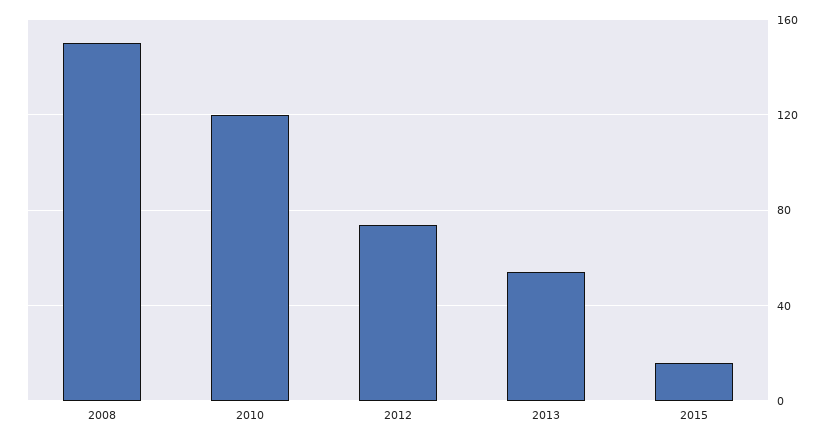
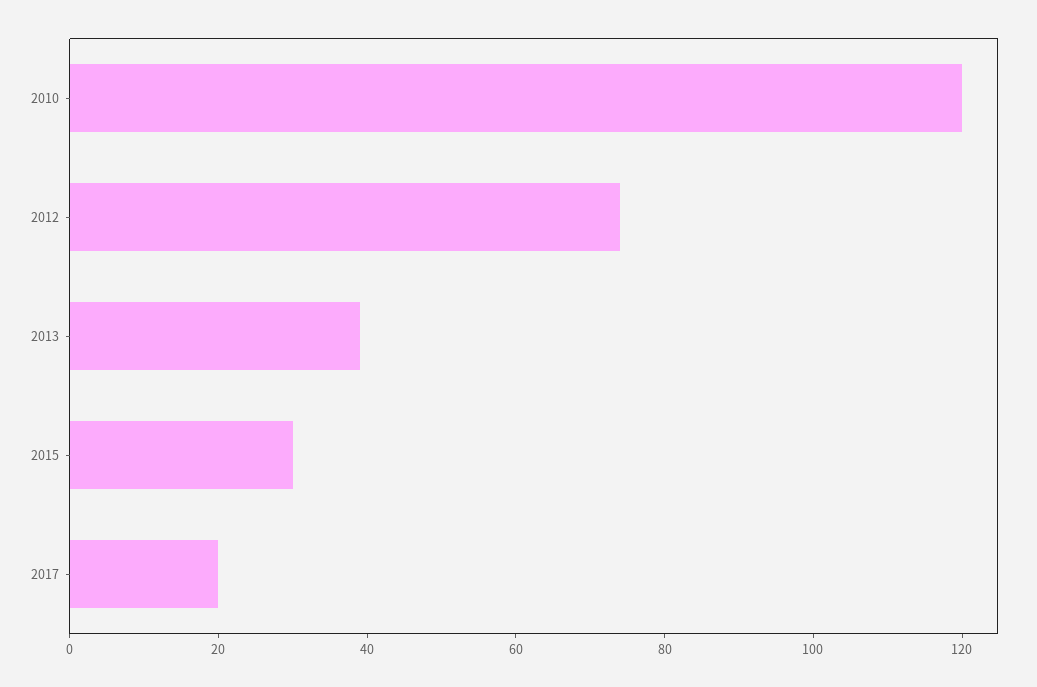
2008: 150 -> none
2013: 55 -> 40
2015: 15 -> 30
2017: none -> 20

